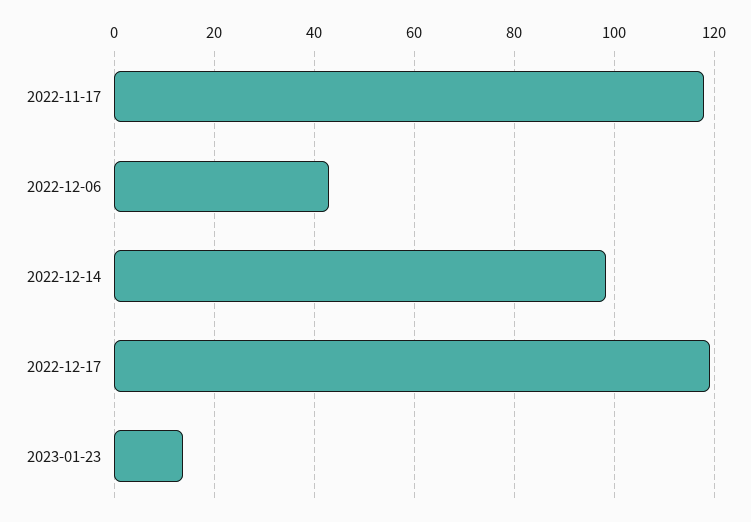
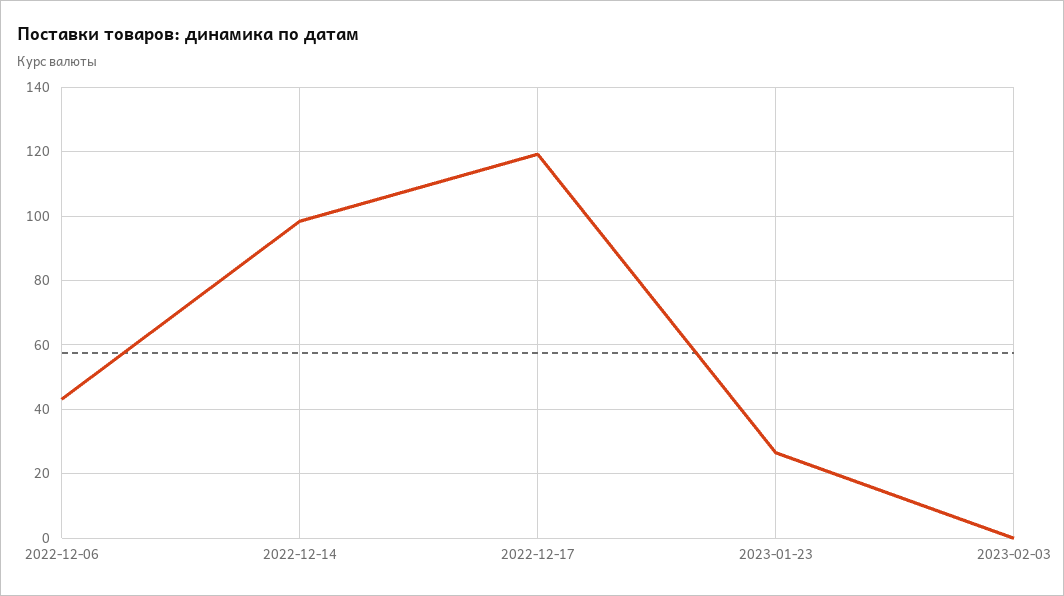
2022-11-17: 118 -> none
2023-01-23: 14 -> 26
2023-02-03: none -> 0

